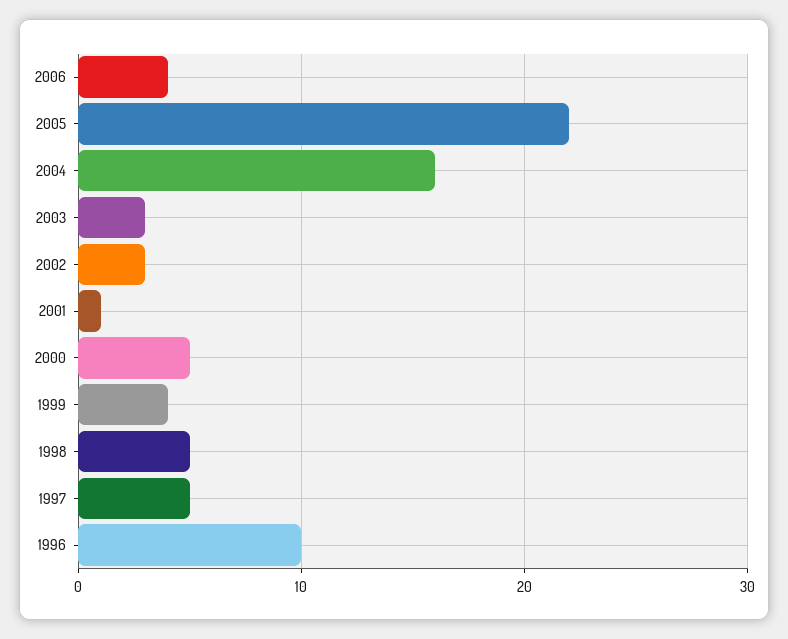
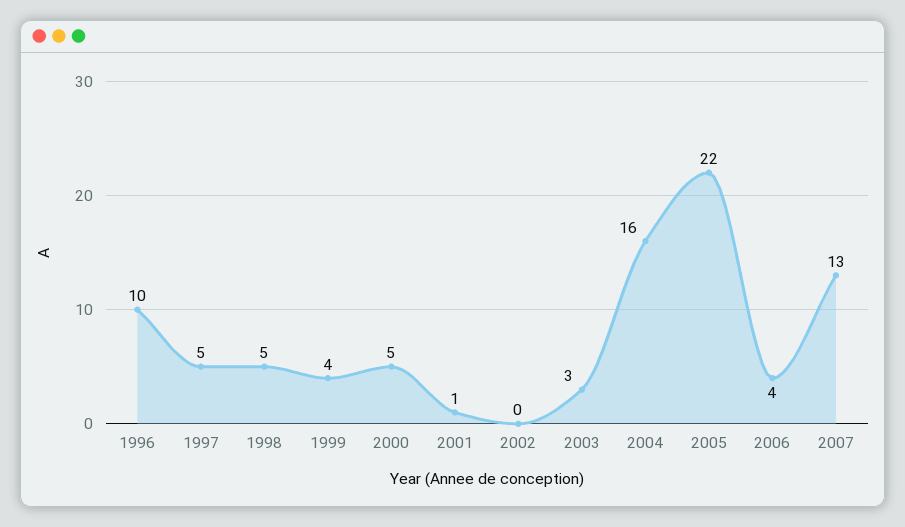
2002: 3 -> 0
2007: none -> 13

